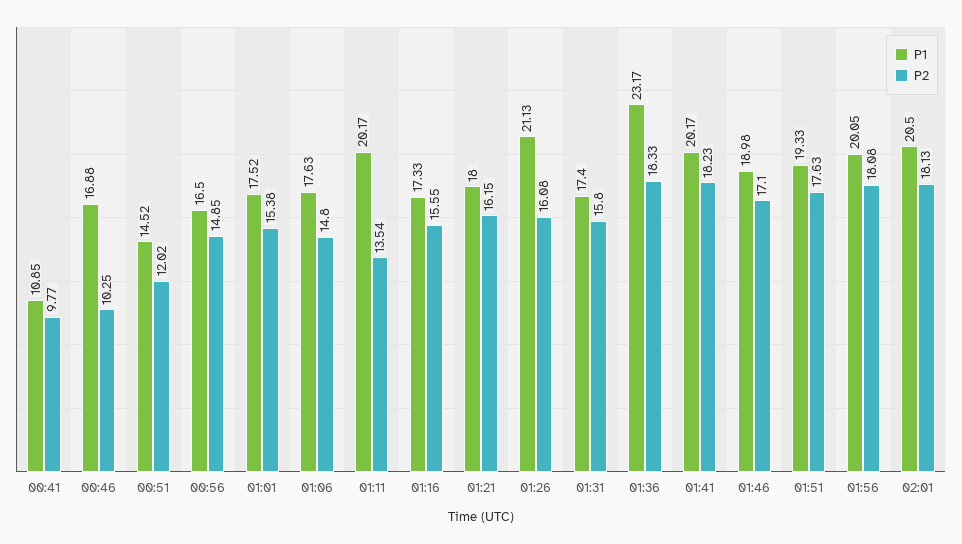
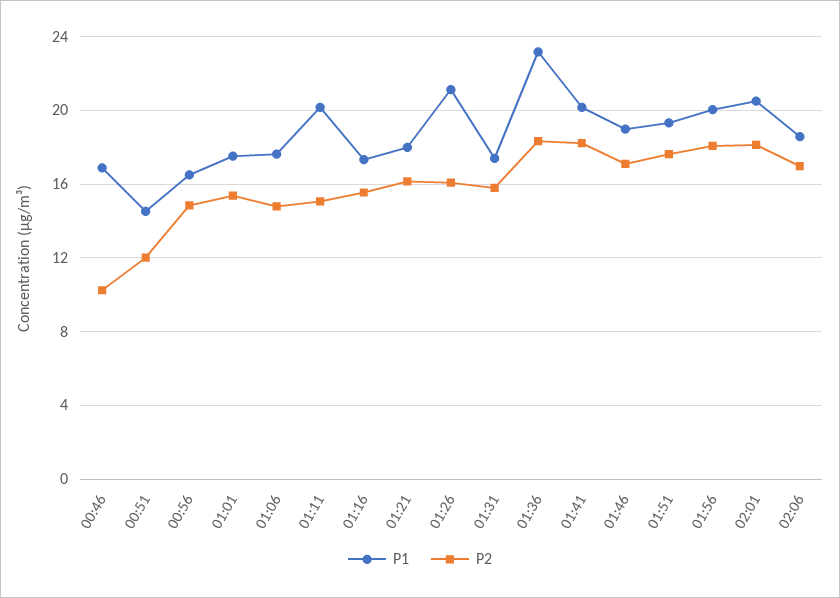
P1, 00:41: 10.85 -> none
P2, 00:41: 9.77 -> none
P2, 01:11: 13.54 -> 15
P1, 02:06: none -> 18.5
P2, 02:06: none -> 17

